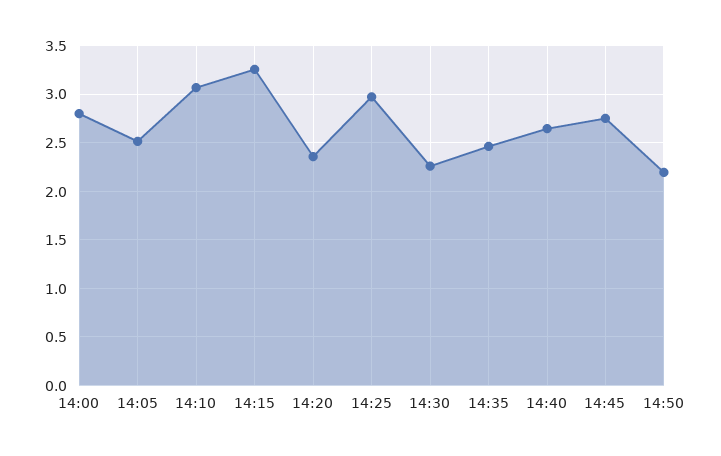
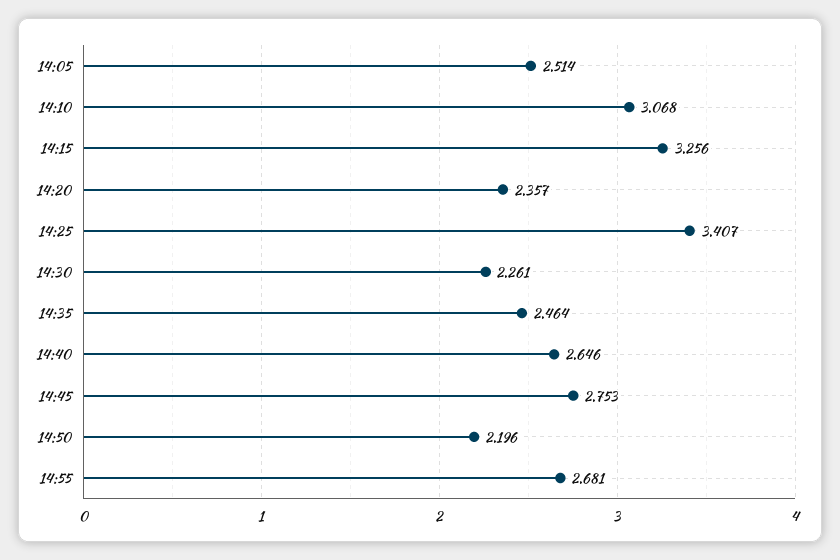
14:00: 2.8 -> none
14:25: 3 -> 3.407
14:55: none -> 2.681

